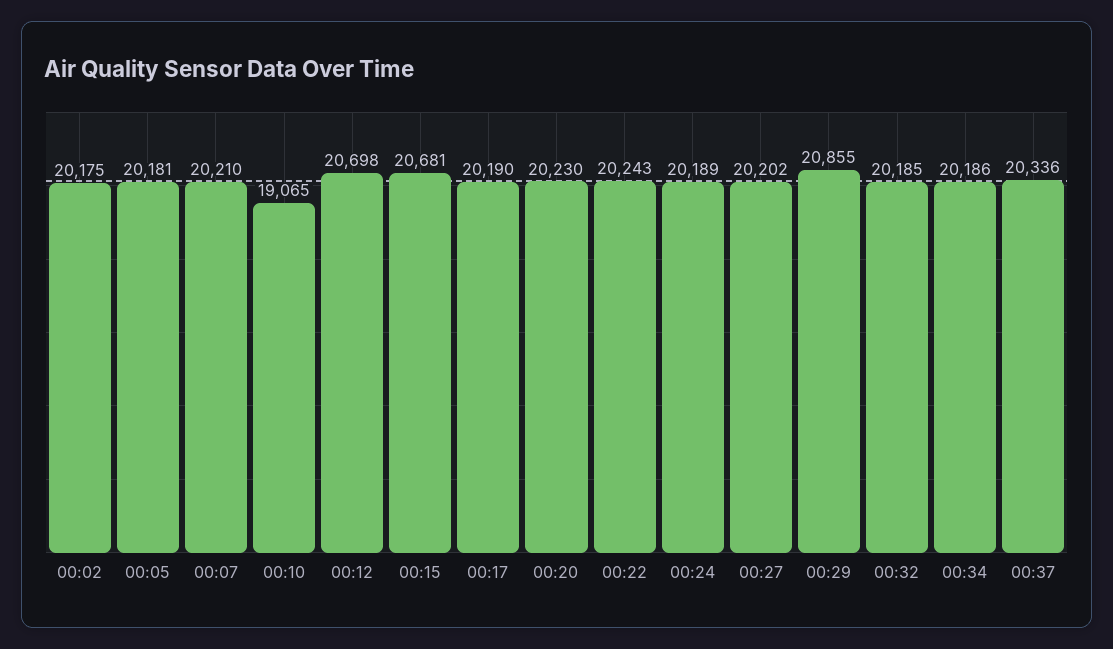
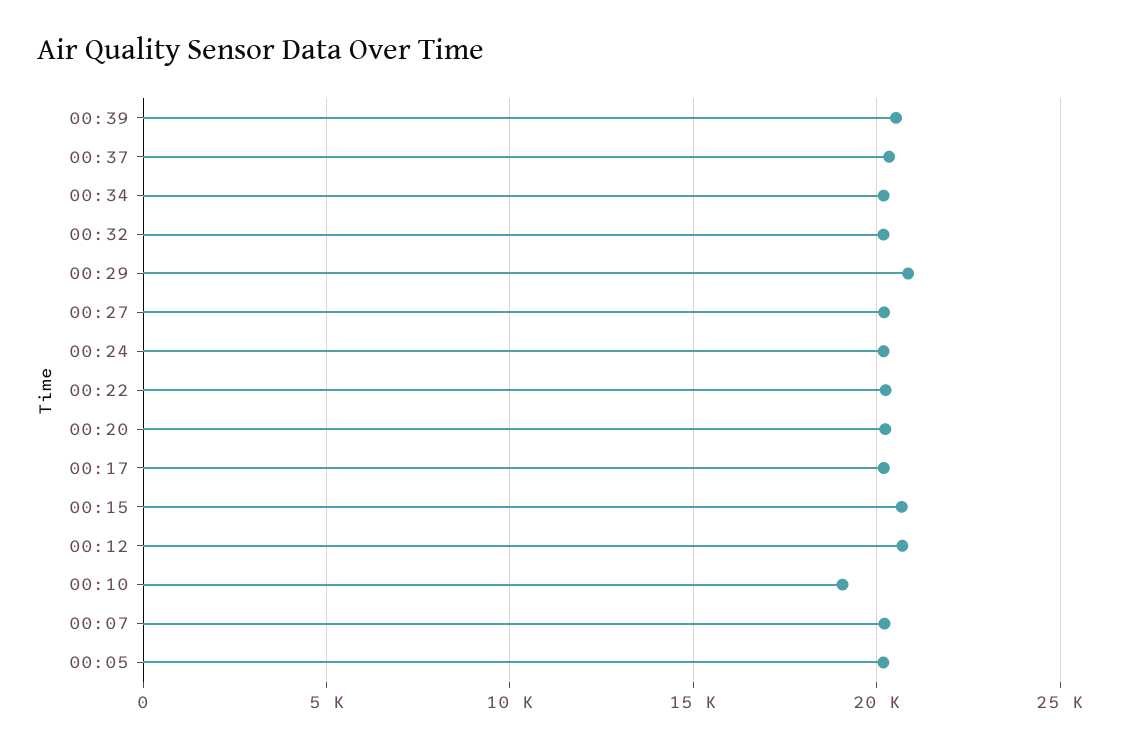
00:02: 20175 -> none
00:39: none -> 20500

